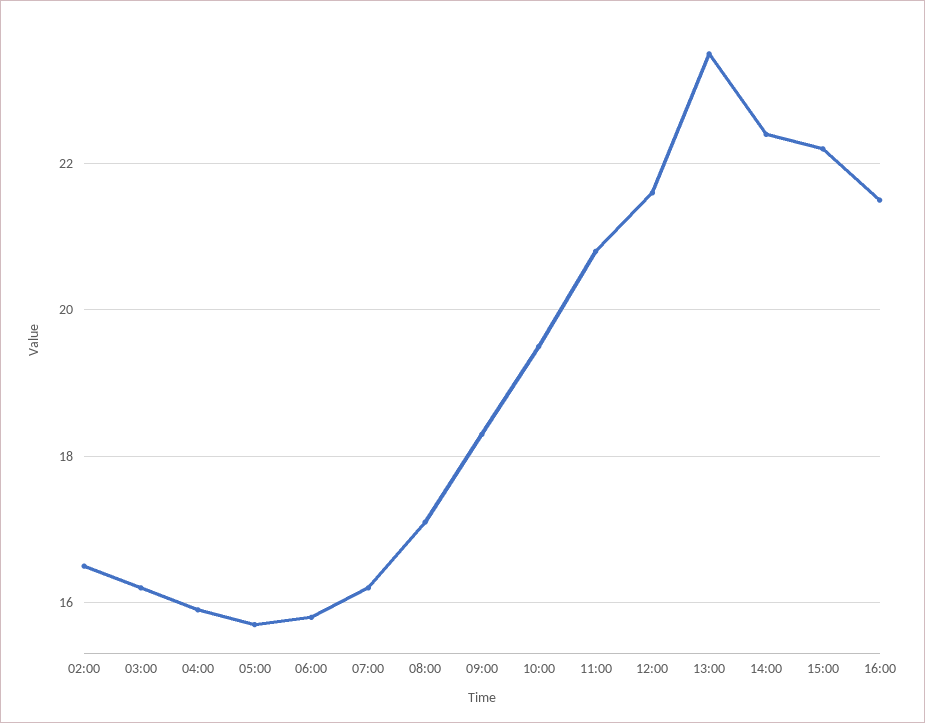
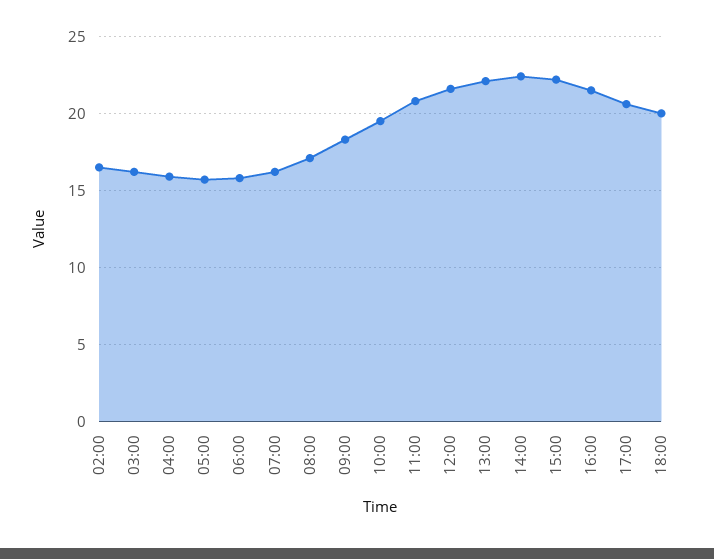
13:00: 23.5 -> 22
17:00: none -> 20.5
18:00: none -> 20

